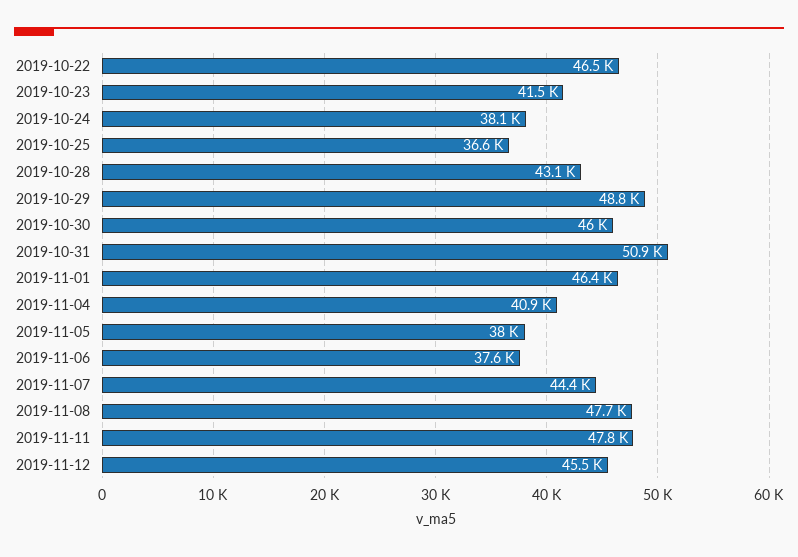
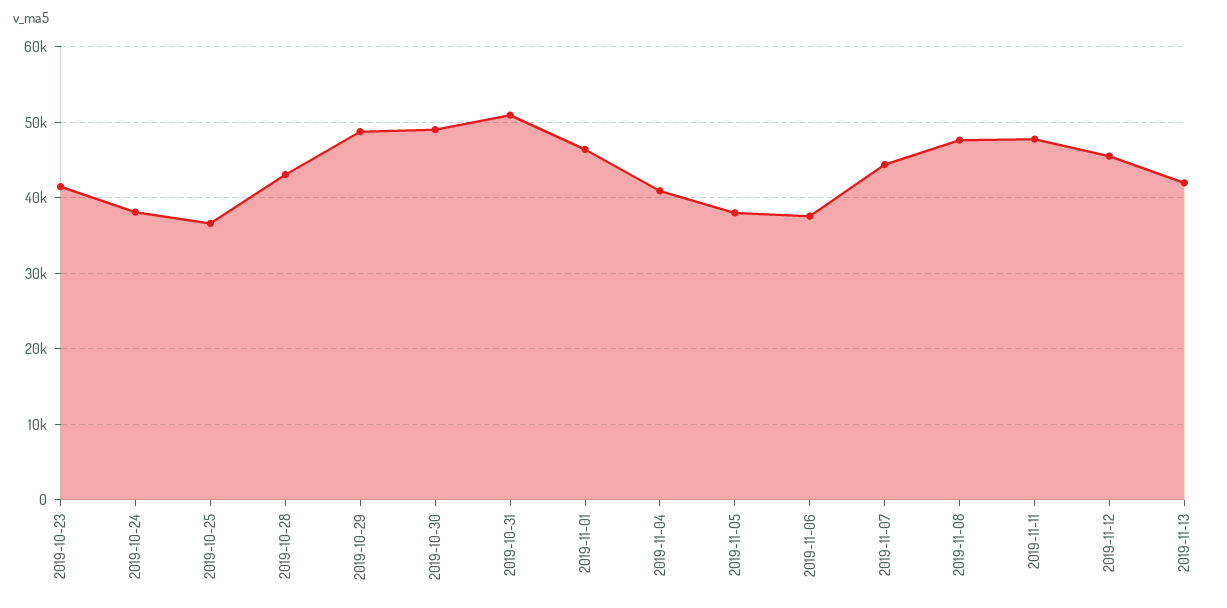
2019-10-22: 46500 -> none
2019-10-30: 46000 -> 49000
2019-11-13: none -> 42000

